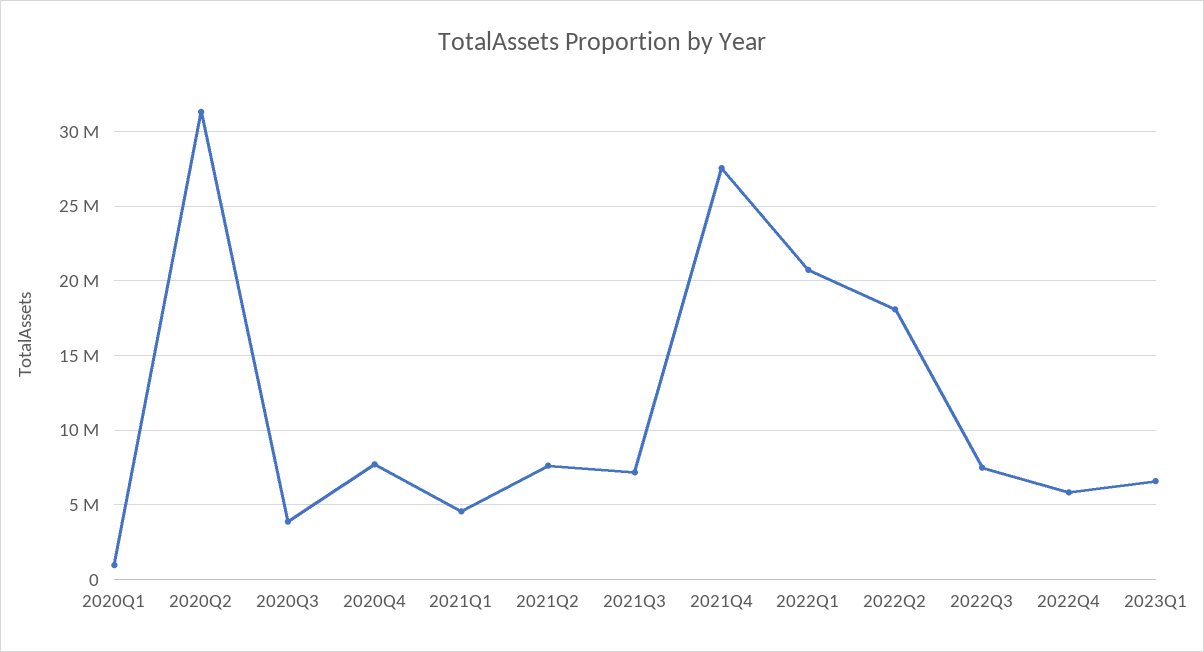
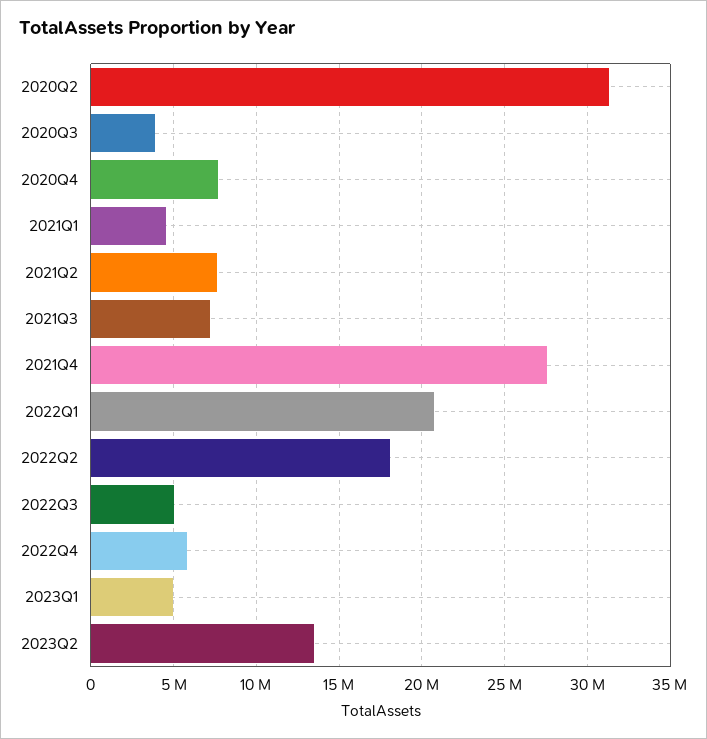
2020Q1: 1000000 -> none
2022Q3: 7500000 -> 5000000
2023Q1: 6500000 -> 5000000
2023Q2: none -> 13500000

